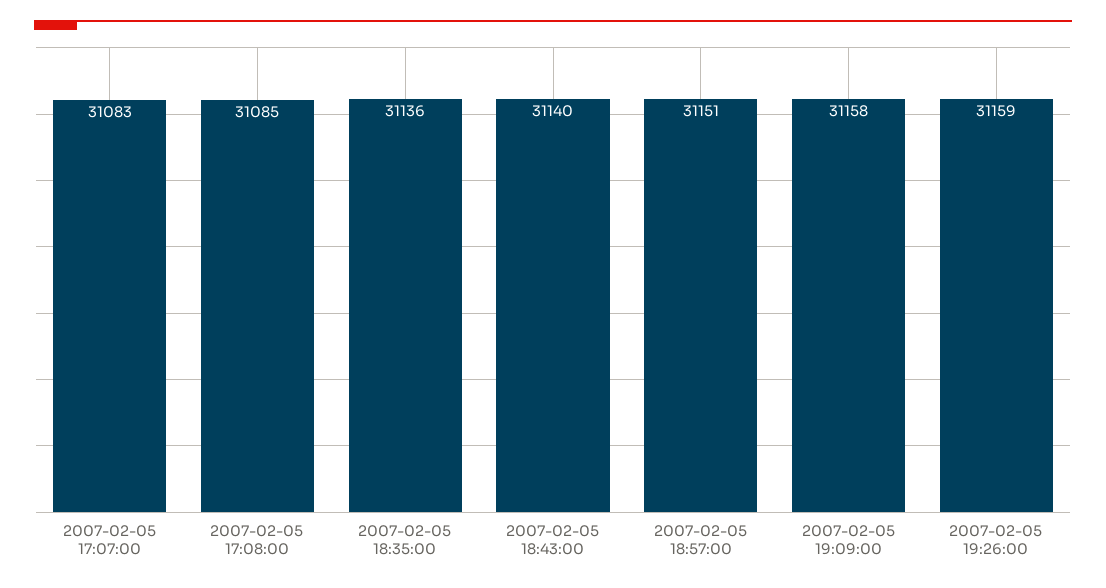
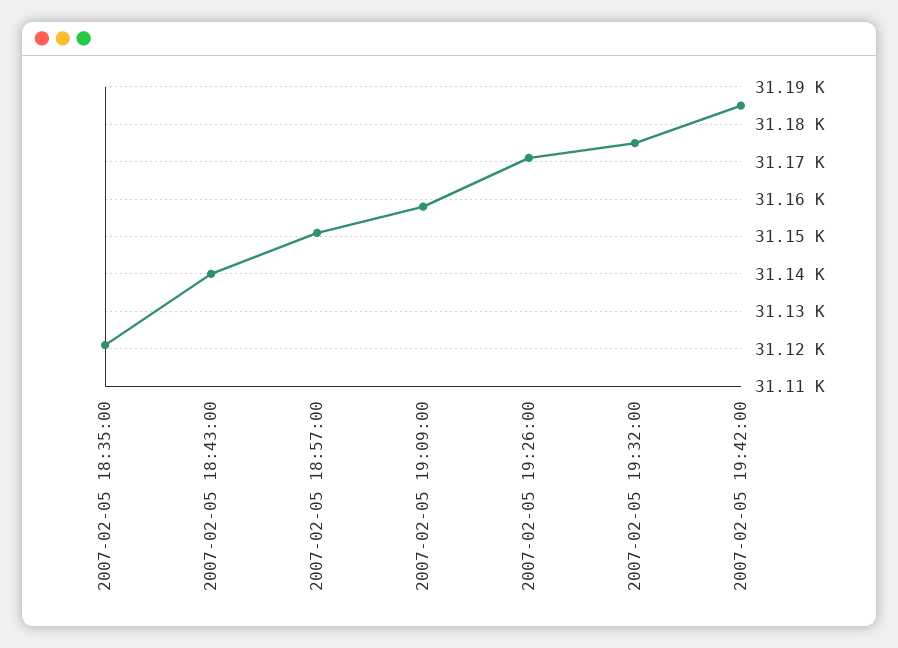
2007-02-05 17:07:00: 31083 -> none
2007-02-05 17:08:00: 31085 -> none
2007-02-05 18:35:00: 31136 -> 31120
2007-02-05 19:26:00: 31159 -> 31170
2007-02-05 19:32:00: none -> 31175
2007-02-05 19:42:00: none -> 31185

